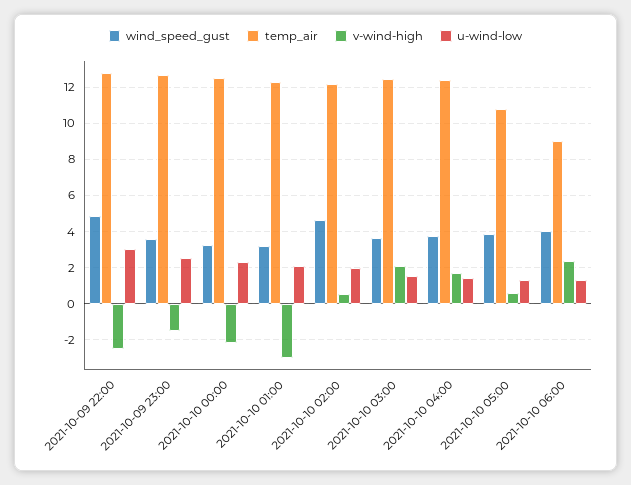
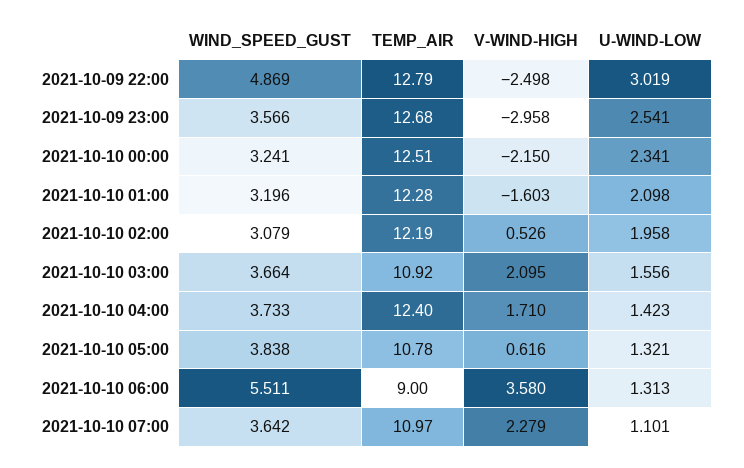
v-wind-high, 2021-10-09 23:00: -1.5 -> -2.958
v-wind-high, 2021-10-10 01:00: -3 -> -1.603
wind_speed_gust, 2021-10-10 02:00: 4.5 -> 3.079
temp_air, 2021-10-10 03:00: 12.5 -> 10.92
wind_speed_gust, 2021-10-10 06:00: 4 -> 5.511
v-wind-high, 2021-10-10 06:00: 2.5 -> 3.58
wind_speed_gust, 2021-10-10 07:00: none -> 3.642
temp_air, 2021-10-10 07:00: none -> 10.97
v-wind-high, 2021-10-10 07:00: none -> 2.279
u-wind-low, 2021-10-10 07:00: none -> 1.101

